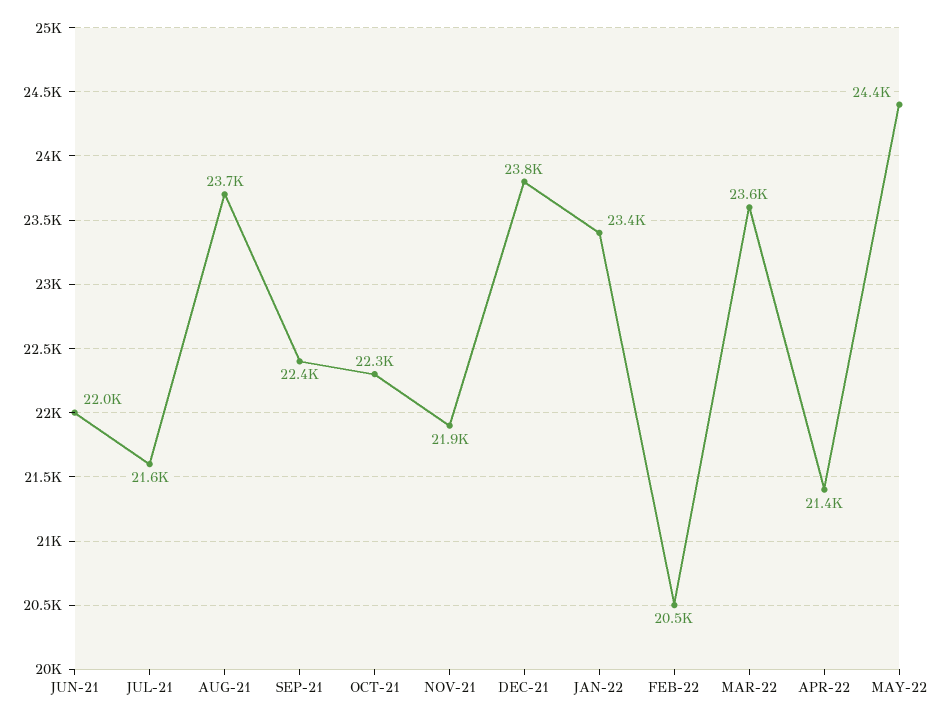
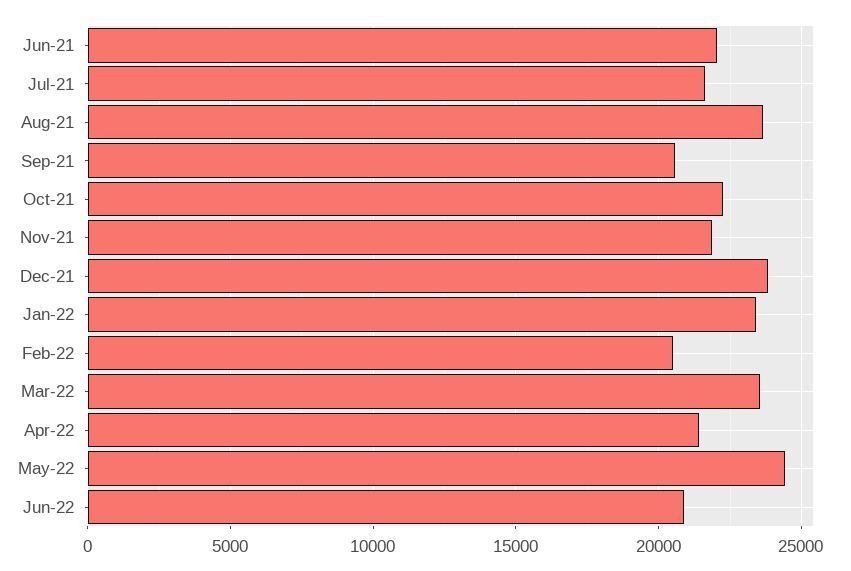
SEP-21: 22400 -> 20500
Jun-22: none -> 21000

